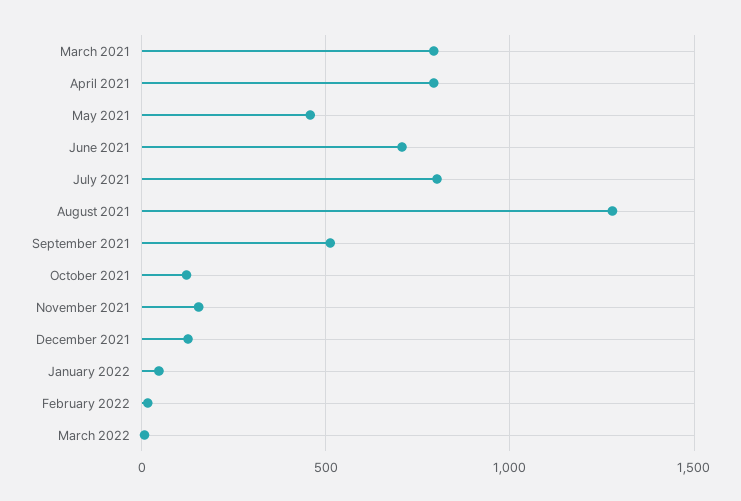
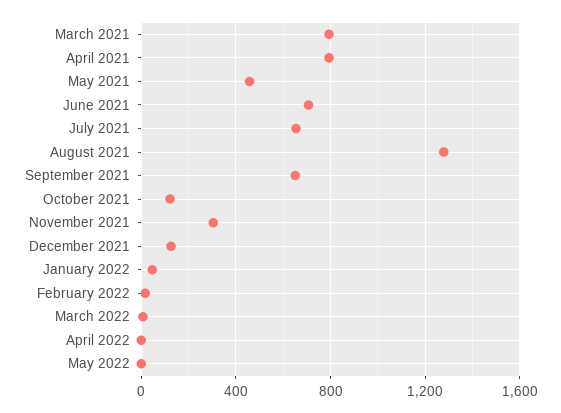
July 2021: 800 -> 650
September 2021: 500 -> 650
November 2021: 150 -> 300
April 2022: none -> 0
May 2022: none -> 0

